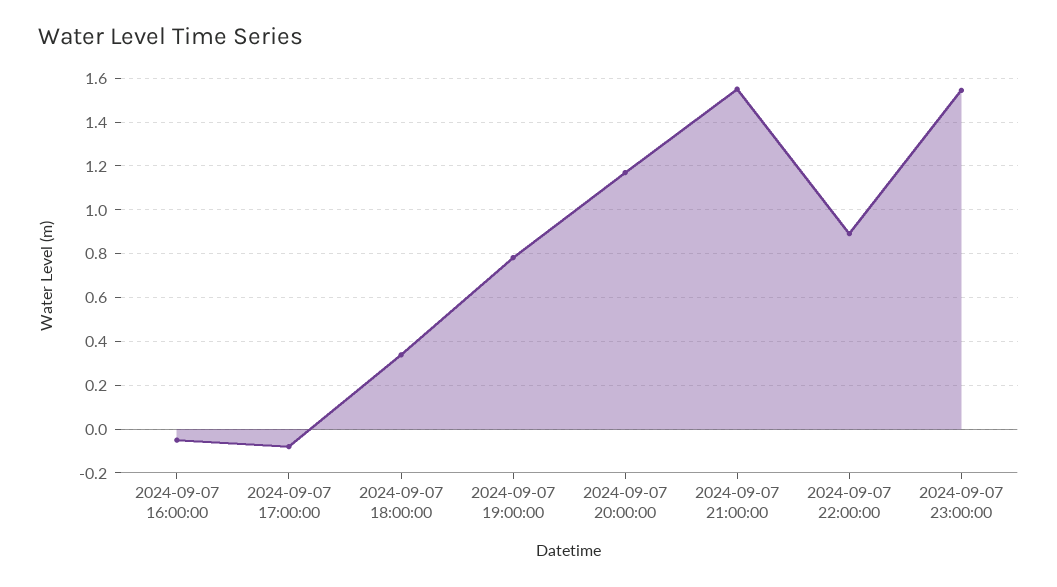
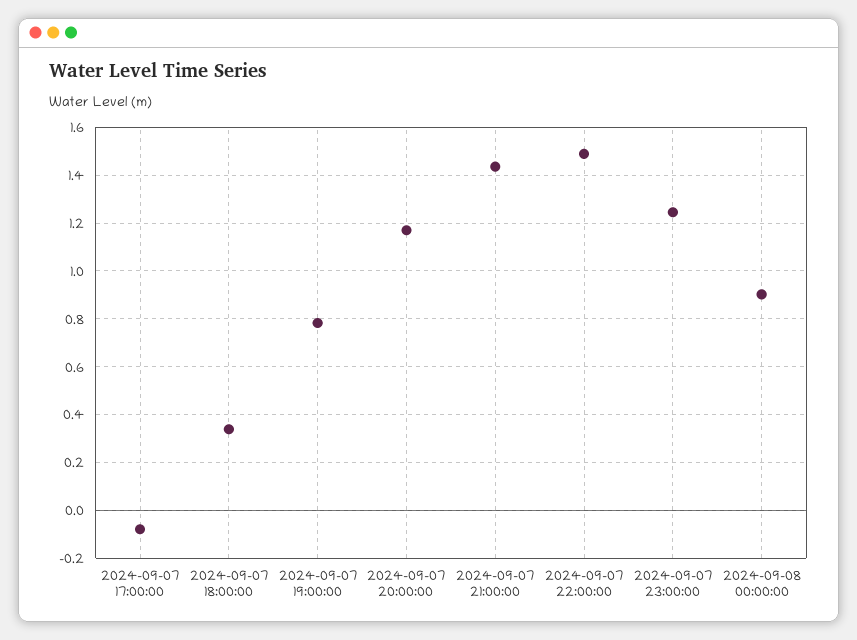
2024-09-07 16:00:00: -0.05 -> none
2024-09-07 21:00:00: 1.55 -> 1.45
2024-09-07 22:00:00: 0.9 -> 1.5
2024-09-07 23:00:00: 1.55 -> 1.25
2024-09-08 00:00:00: none -> 0.9

